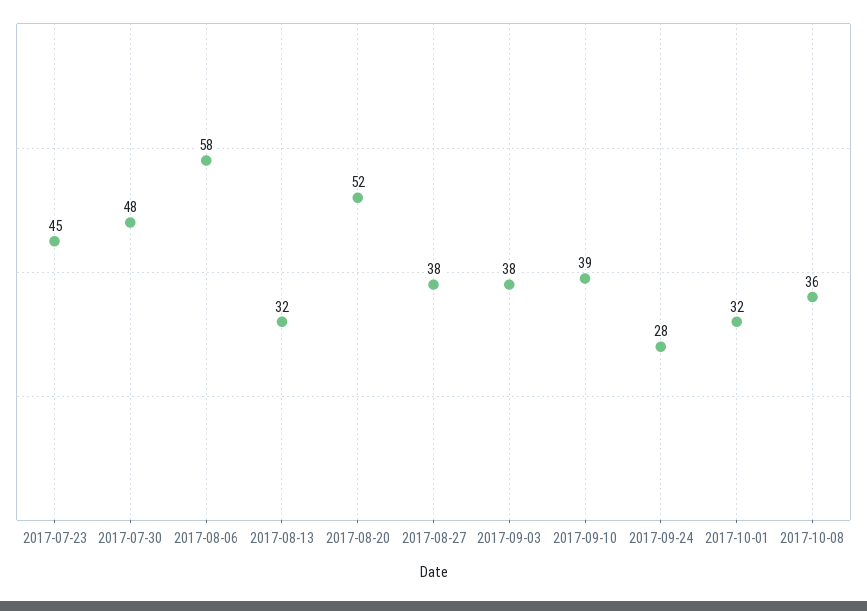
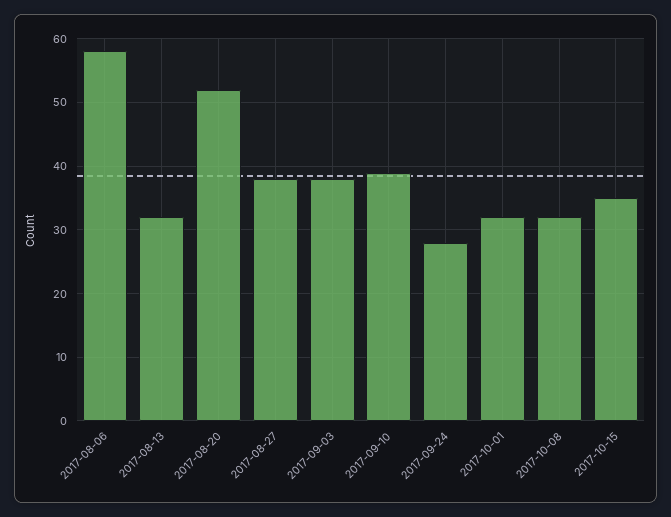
2017-07-23: 45 -> none
2017-07-30: 48 -> none
2017-10-08: 36 -> 32
2017-10-15: none -> 35

